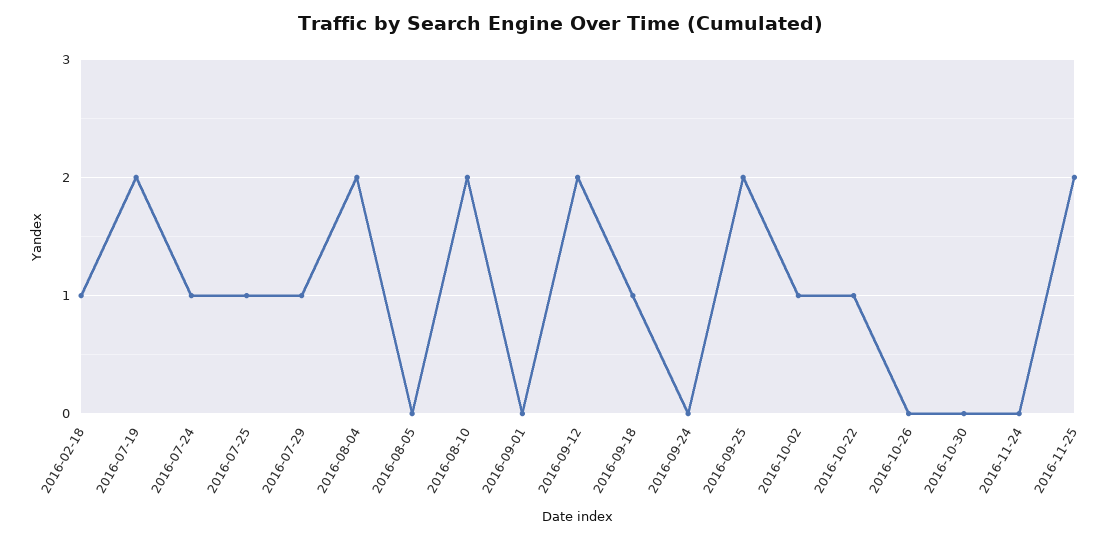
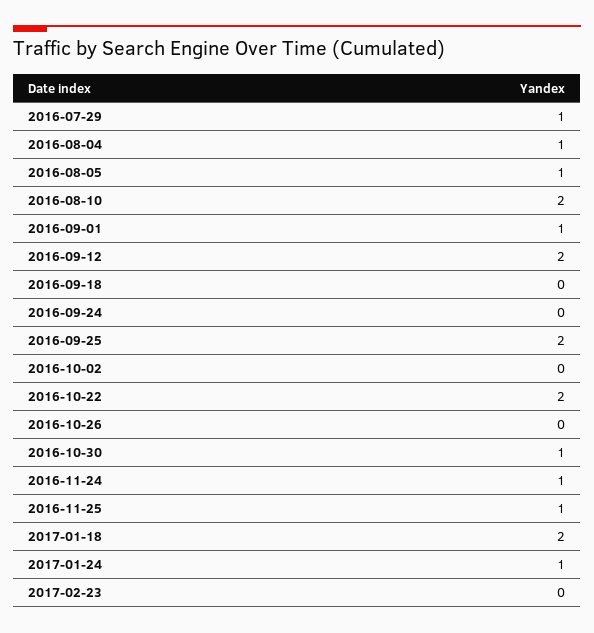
2016-02-18: 1 -> none
2016-07-19: 2 -> none
2016-07-24: 1 -> none
2016-07-25: 1 -> none
2016-08-04: 2 -> 1
2016-08-05: 0 -> 1
2016-09-01: 0 -> 1
2016-09-18: 1 -> 0
2016-10-02: 1 -> 0
2016-10-22: 1 -> 2
2016-10-30: 0 -> 1
2016-11-24: 0 -> 1
2016-11-25: 2 -> 1
2017-01-18: none -> 2
2017-01-24: none -> 1
2017-02-23: none -> 0

